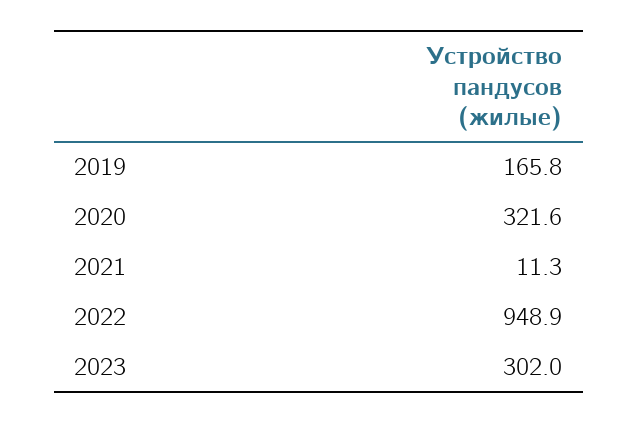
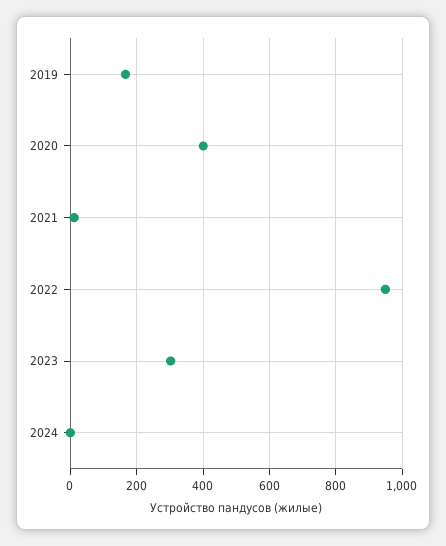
2020: 321.6 -> 400
2024: none -> 0

